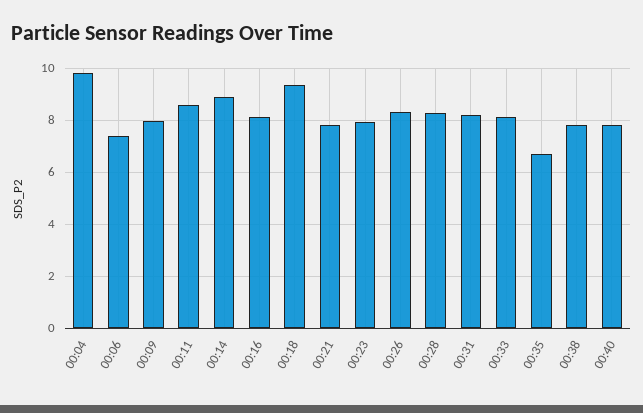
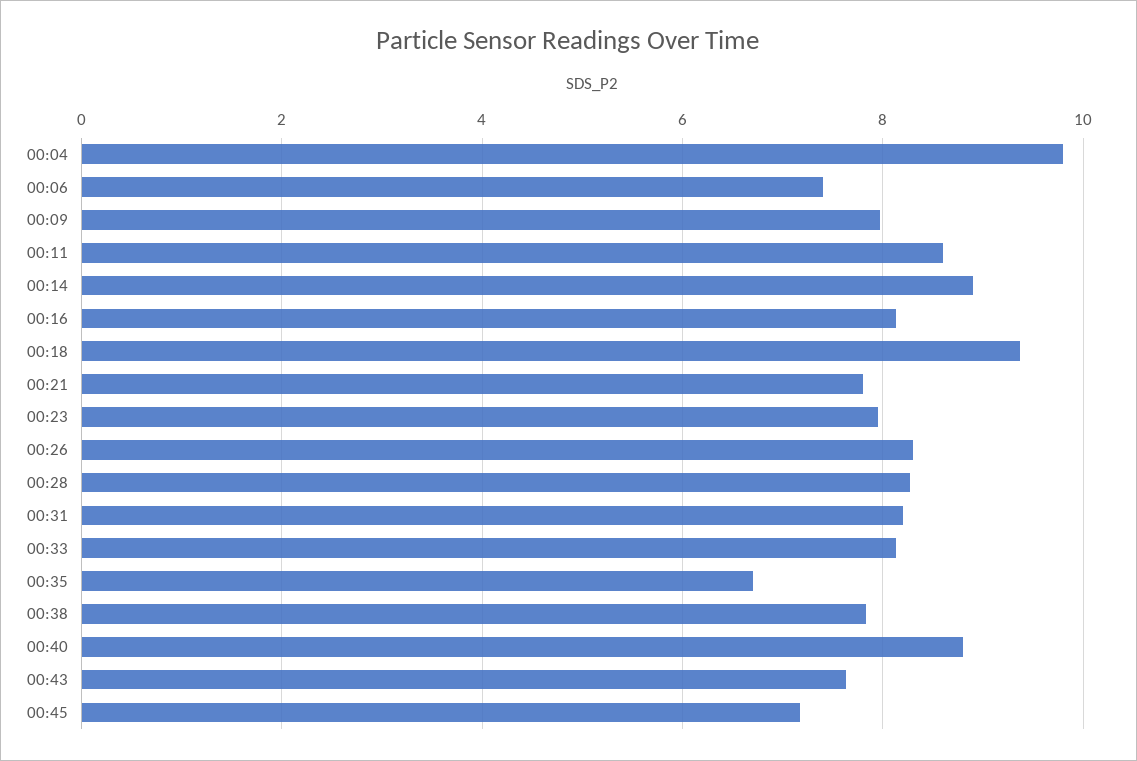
00:40: 7.75 -> 8.8
00:43: none -> 7.6
00:45: none -> 7.2

